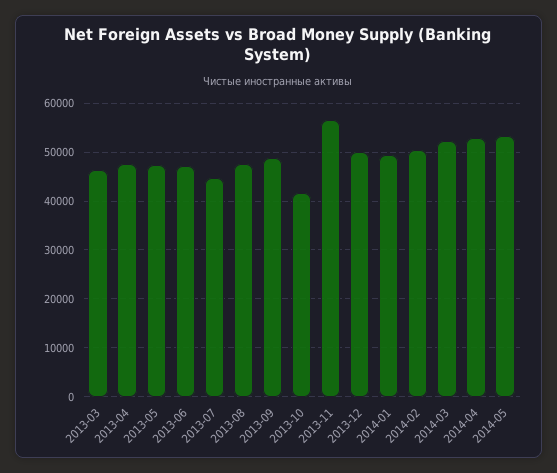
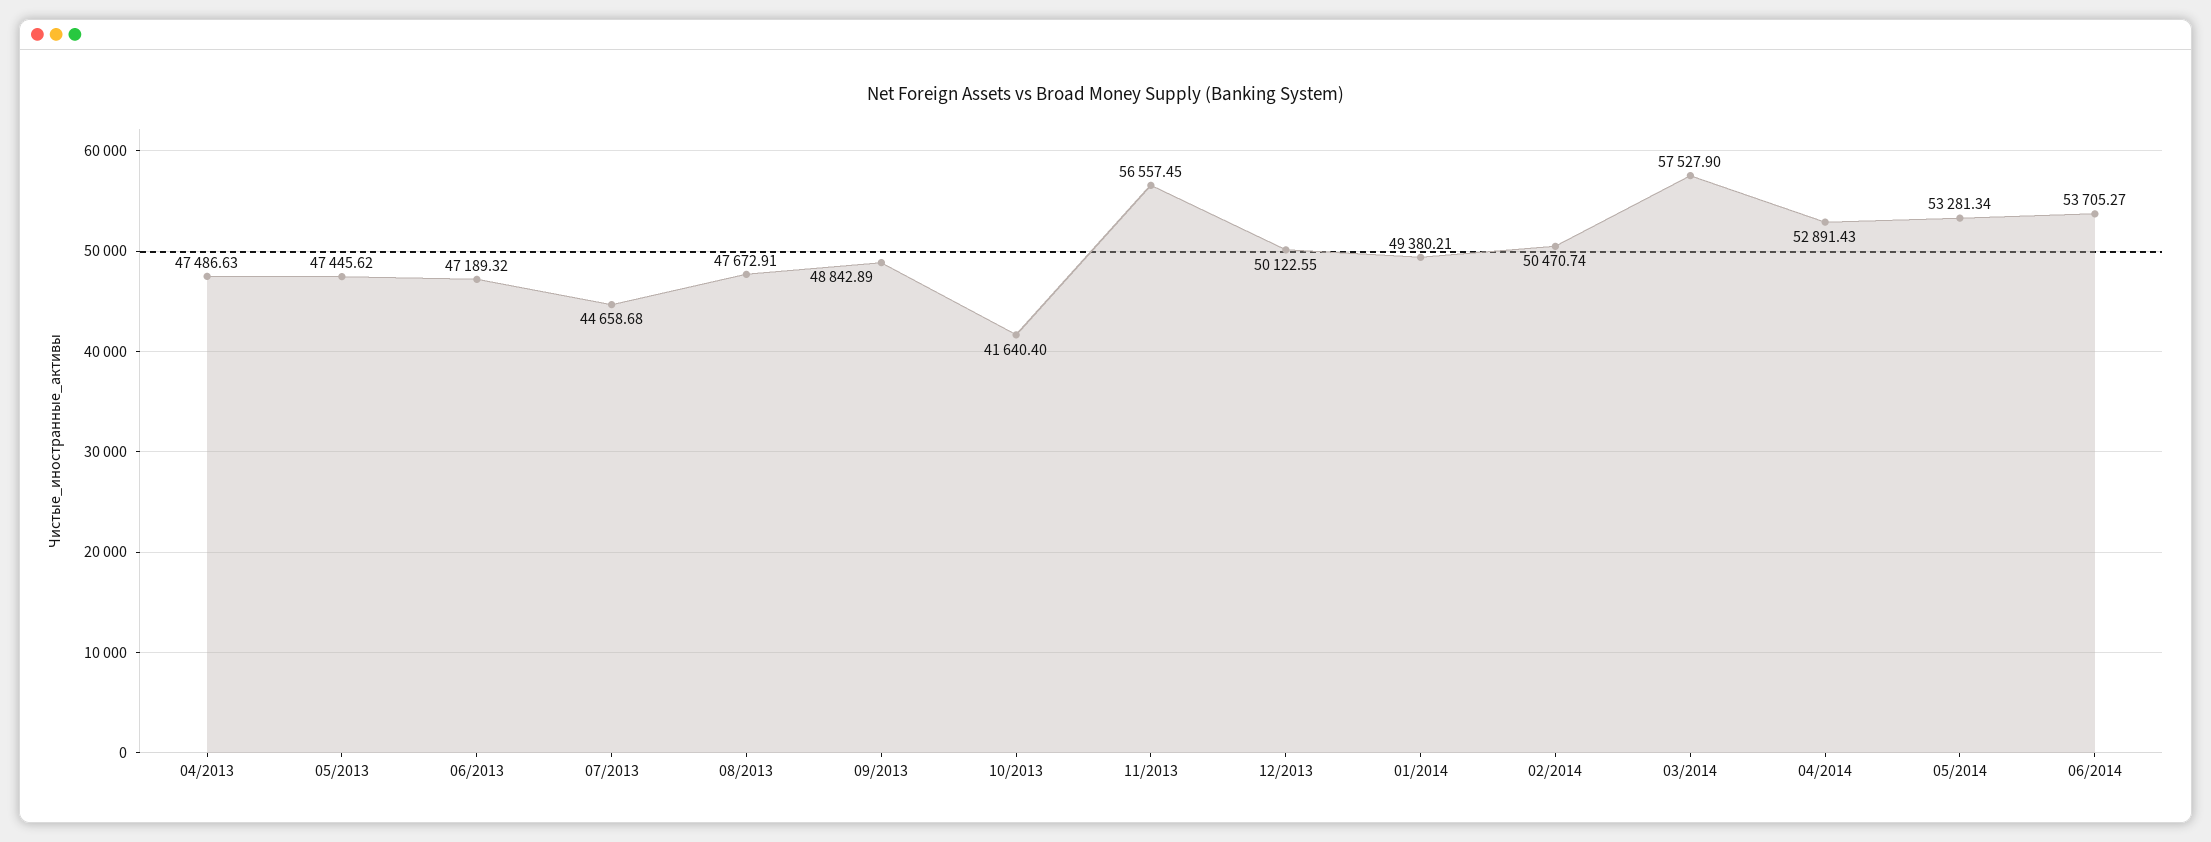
2013-03: 46000 -> none
2014-03: 52000 -> 57527.9
06/2014: none -> 53705.27

